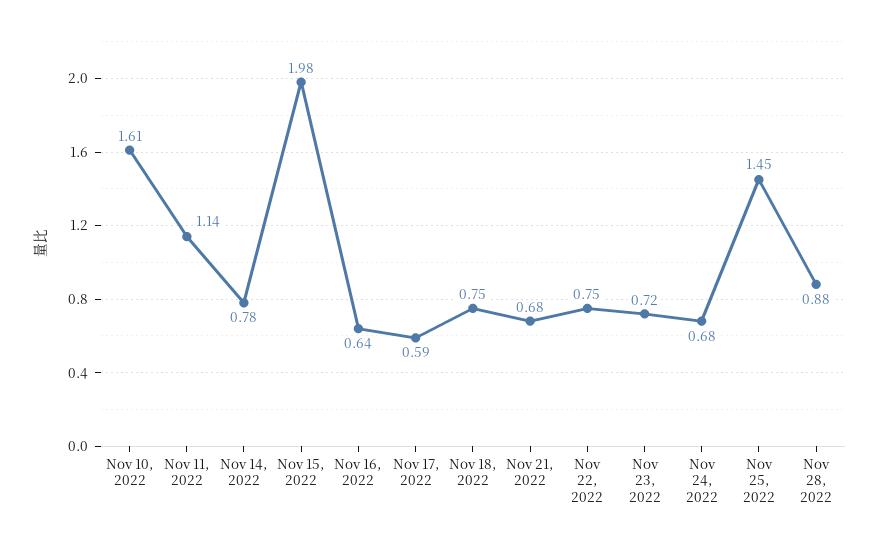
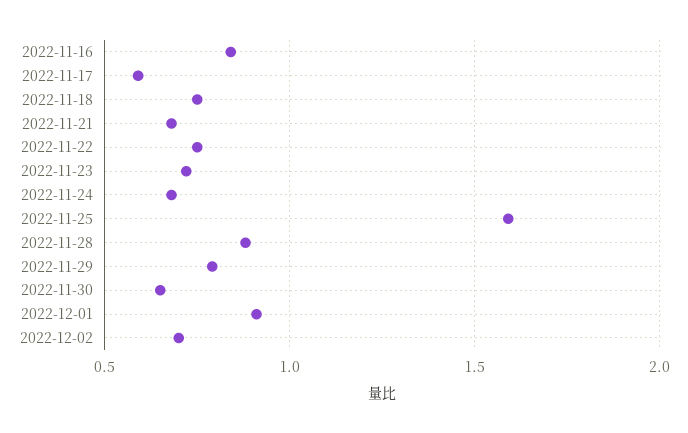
Nov 10, 2022: 1.61 -> none
Nov 11, 2022: 1.14 -> none
Nov 14, 2022: 0.78 -> none
Nov 15, 2022: 1.98 -> none
Nov 16, 2022: 0.64 -> 0.85
Nov 25, 2022: 1.45 -> 1.6
2022-11-29: none -> 0.8
2022-11-30: none -> 0.65
2022-12-01: none -> 0.9
2022-12-02: none -> 0.7

